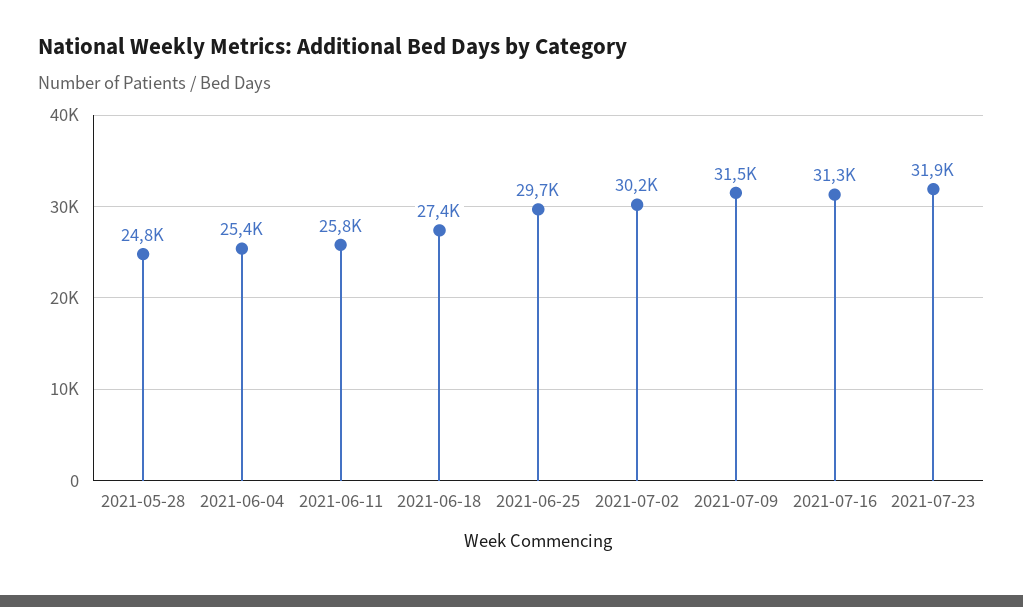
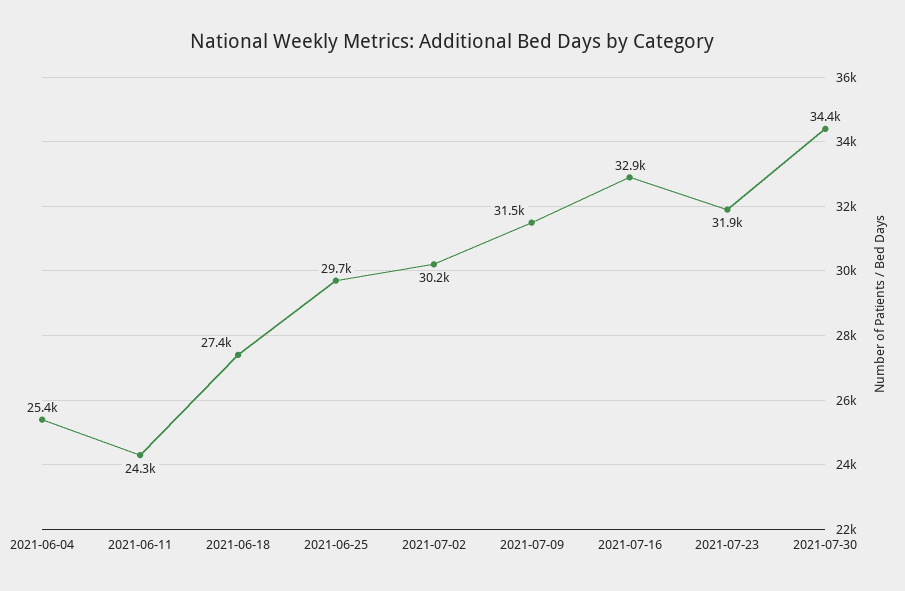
2021-05-28: 24800 -> none
2021-06-11: 25800 -> 24300
2021-07-16: 31300 -> 32900
2021-07-30: none -> 34400

